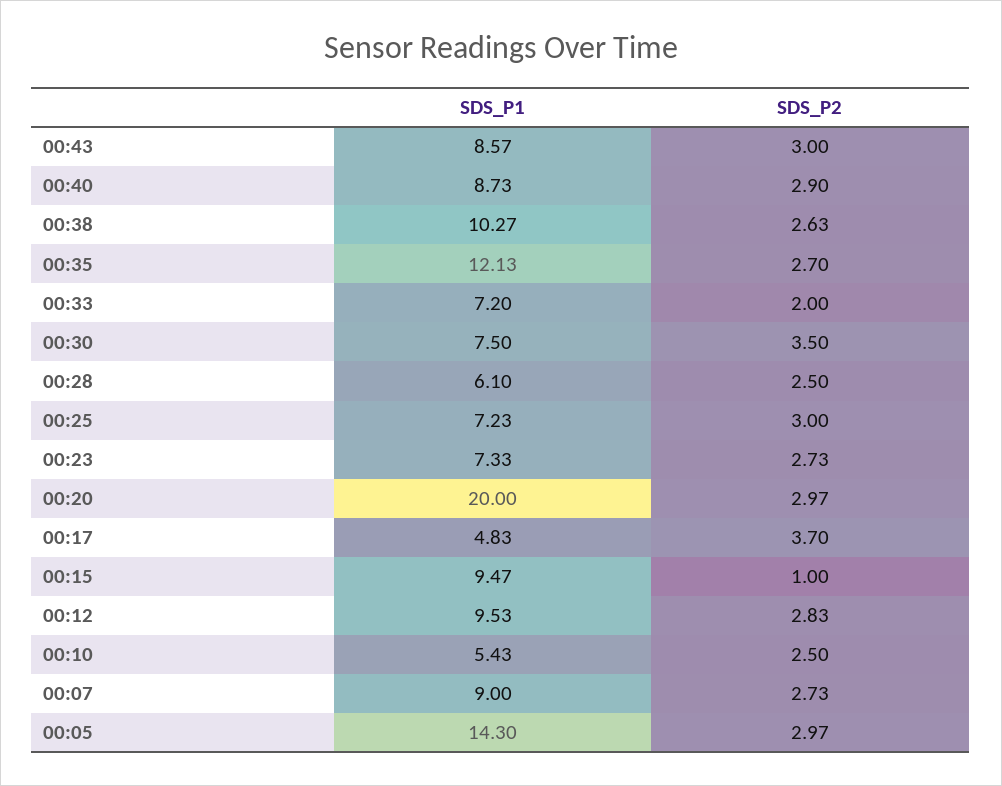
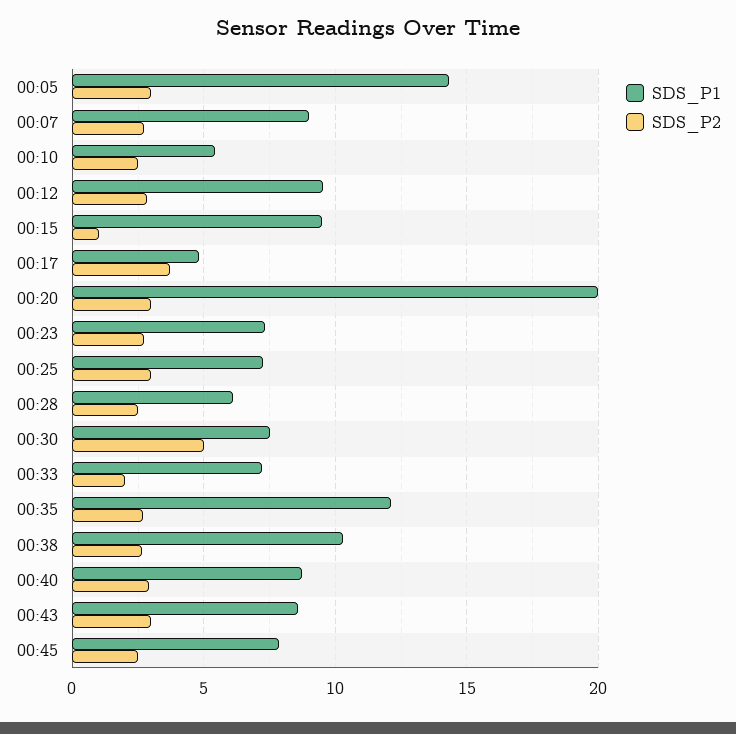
SDS_P2, 00:30: 3.5 -> 5
SDS_P1, 00:45: none -> 8
SDS_P2, 00:45: none -> 2.5

